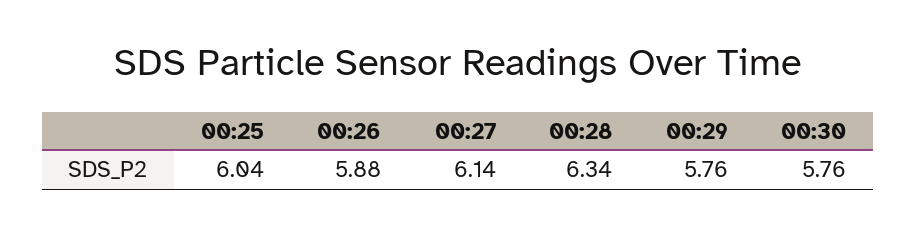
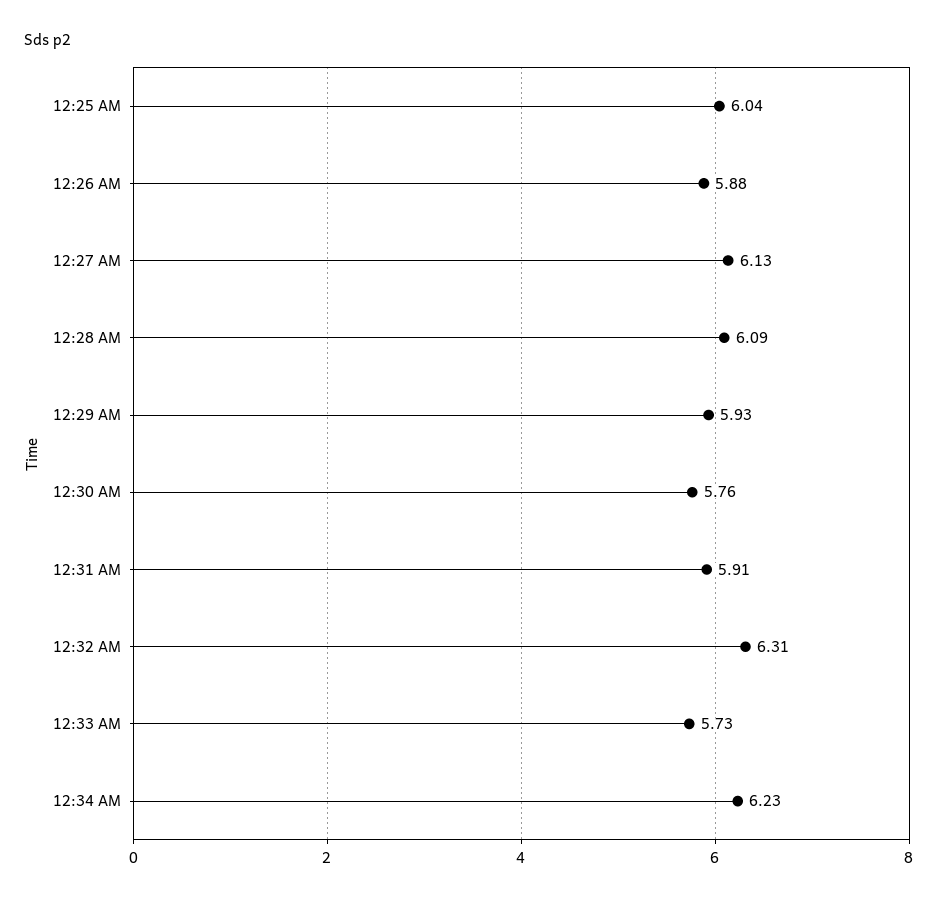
00:27: 6.14 -> 6.13
00:28: 6.34 -> 6.09
00:29: 5.76 -> 5.93
12:31 AM: none -> 5.91
12:32 AM: none -> 6.31
12:33 AM: none -> 5.73
12:34 AM: none -> 6.23

